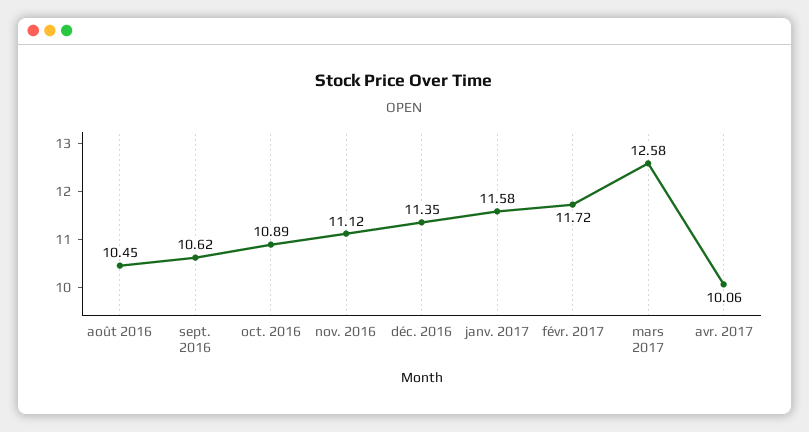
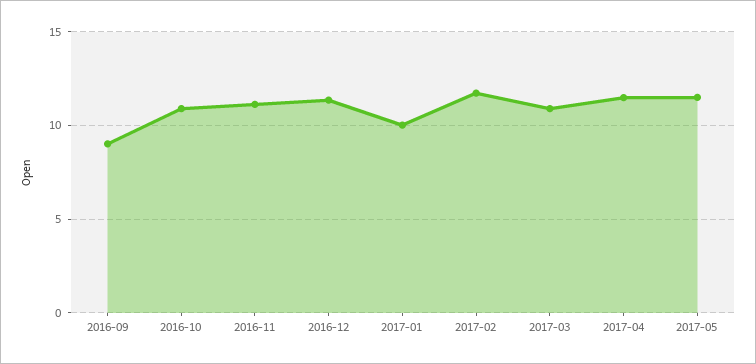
août 2016: 10.45 -> none
sept. 2016: 10.62 -> 9
janv. 2017: 11.58 -> 10
mars 2017: 12.58 -> 11
avr. 2017: 10.06 -> 11.5
2017-05: none -> 11.5

